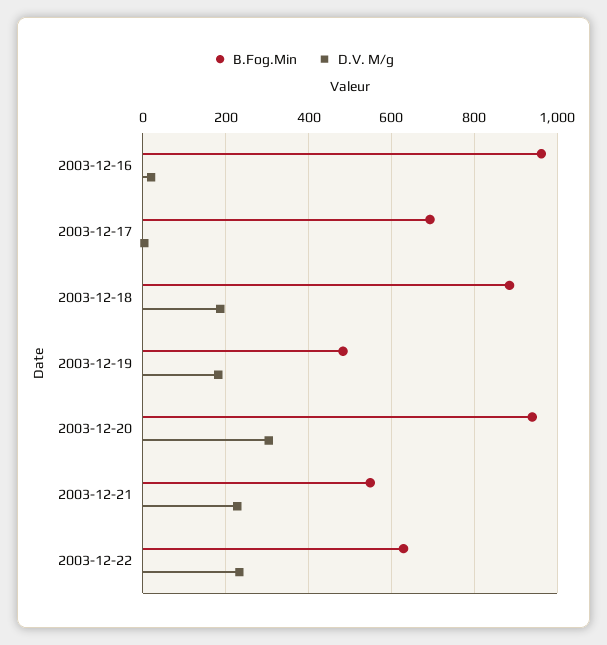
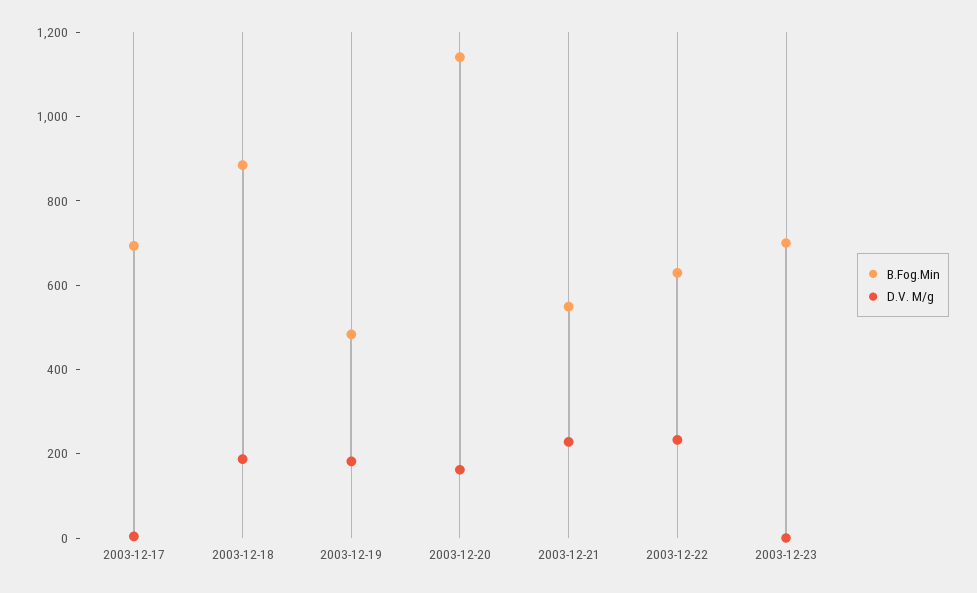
B.Fog.Min, 2003-12-16: 960 -> none
D.V. M/g, 2003-12-16: 20 -> none
B.Fog.Min, 2003-12-20: 940 -> 1150
D.V. M/g, 2003-12-20: 300 -> 150
B.Fog.Min, 2003-12-23: none -> 700
D.V. M/g, 2003-12-23: none -> 0

